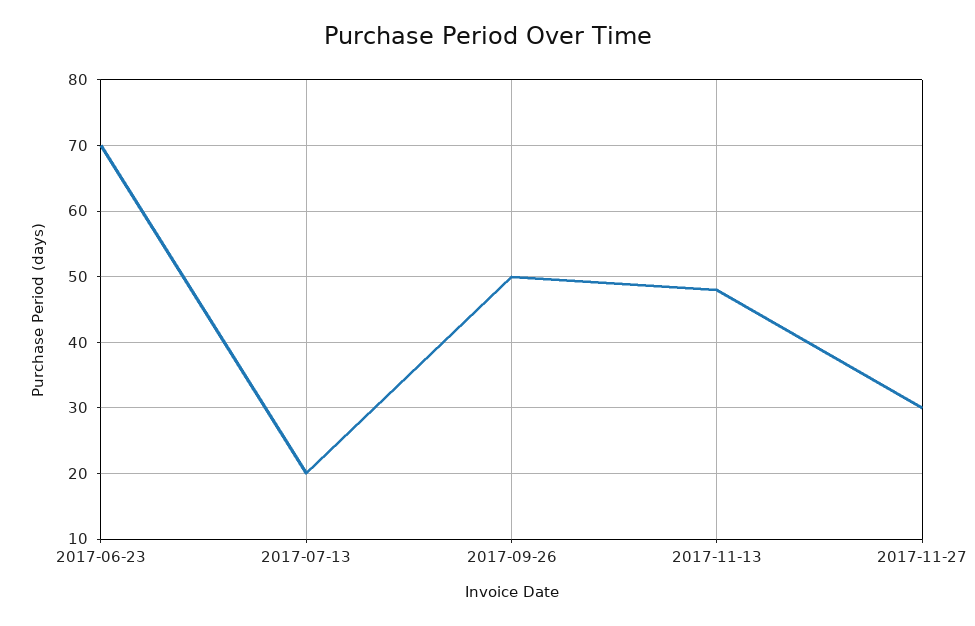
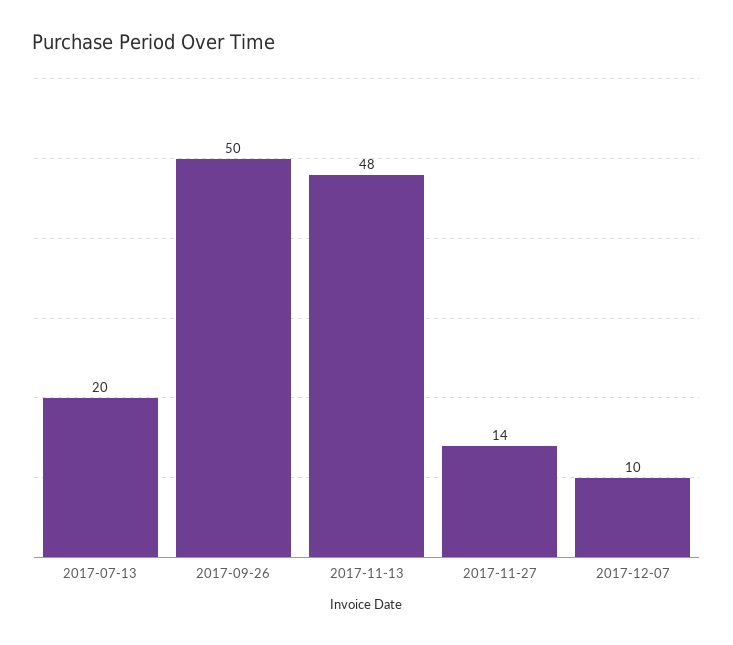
2017-06-23: 70 -> none
2017-11-27: 30 -> 14
2017-12-07: none -> 10

